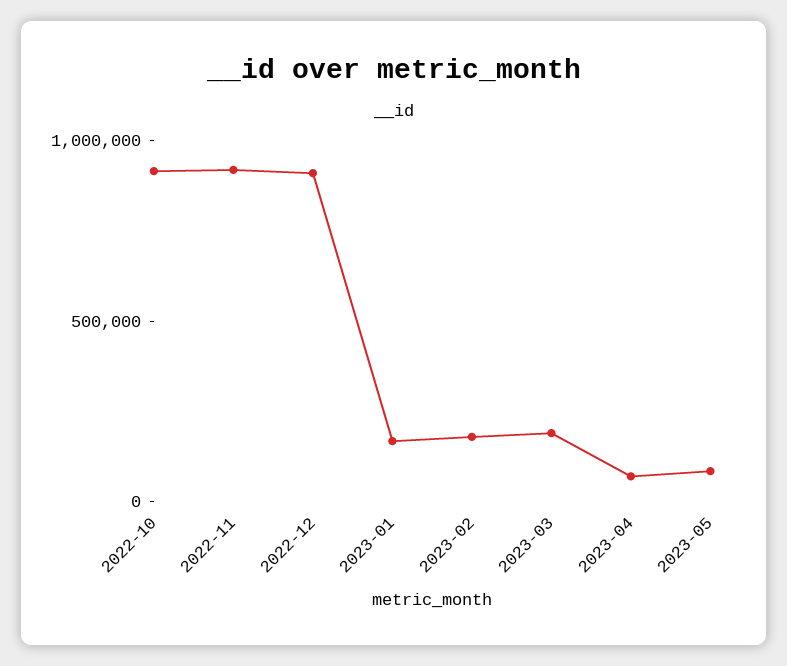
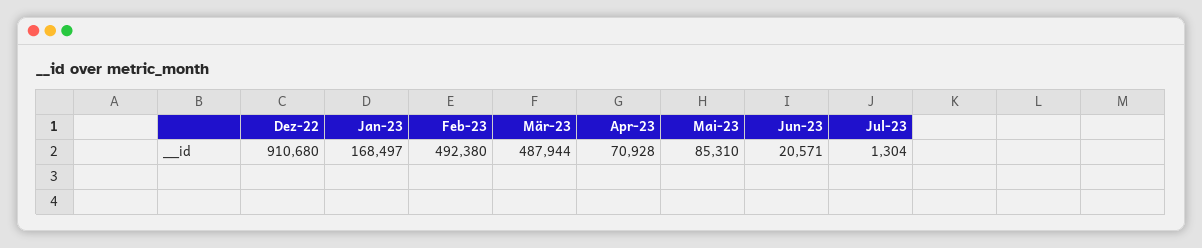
2022-10: 900000 -> none
2022-11: 900000 -> none
2023-02: 200000 -> 492380
2023-03: 200000 -> 487944
Jun-23: none -> 20571
Jul-23: none -> 1304

